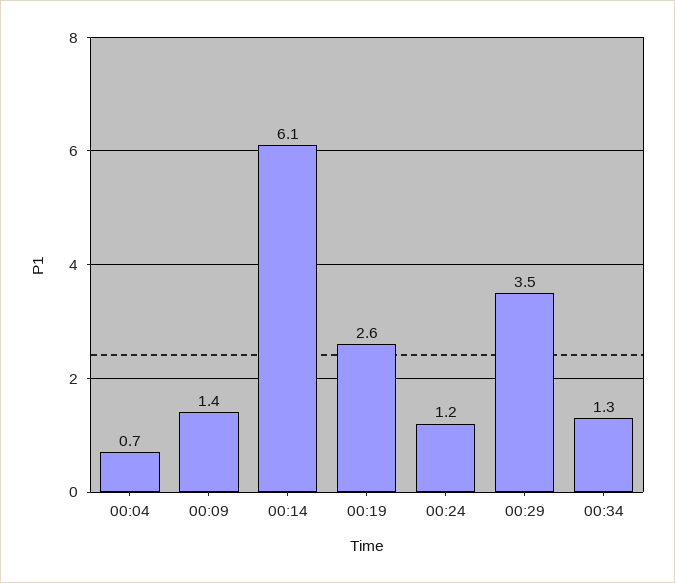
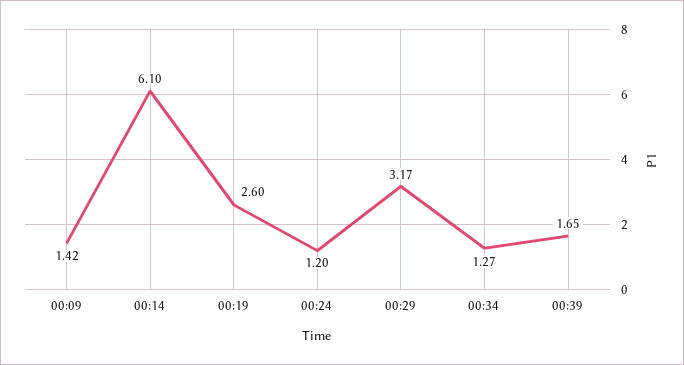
00:04: 0.7 -> none
00:29: 3.5 -> 3.17
00:39: none -> 1.65

